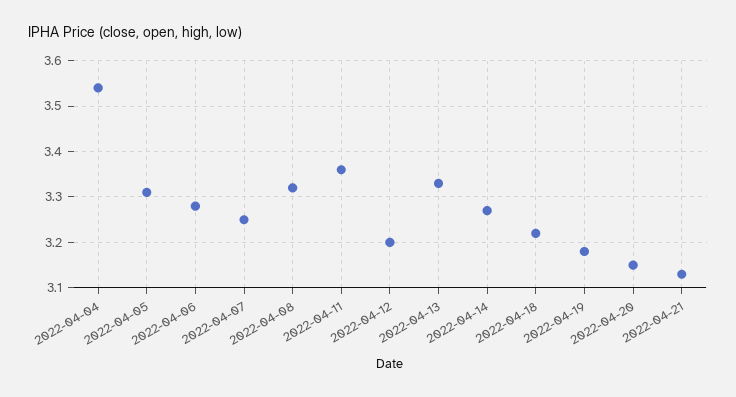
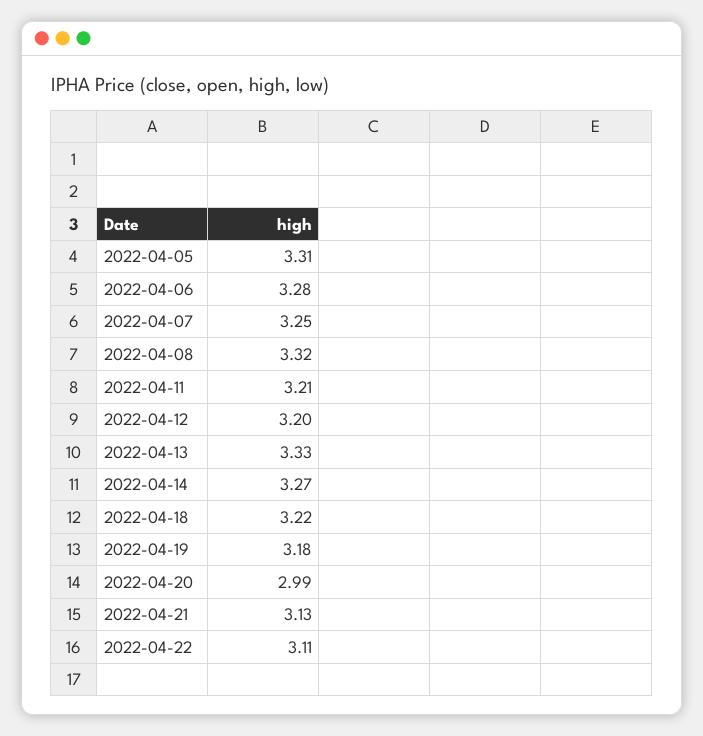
2022-04-04: 3.55 -> none
2022-04-11: 3.35 -> 3.21
2022-04-20: 3.15 -> 2.99
2022-04-22: none -> 3.11

